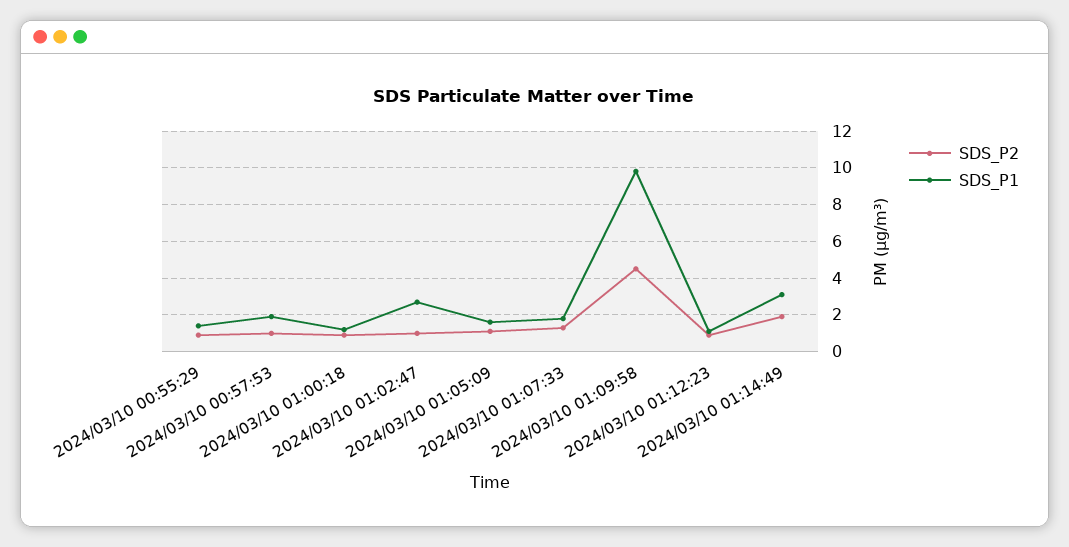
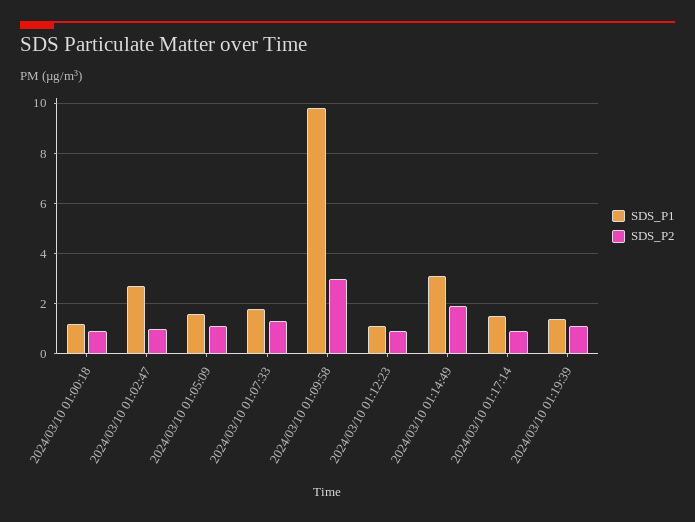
SDS_P2, 2024/03/10 00:55:29: 1 -> none
SDS_P1, 2024/03/10 00:55:29: 1.5 -> none
SDS_P2, 2024/03/10 00:57:53: 1 -> none
SDS_P1, 2024/03/10 00:57:53: 2 -> none
SDS_P2, 2024/03/10 01:09:58: 4.5 -> 3
SDS_P1, 2024/03/10 01:17:14: none -> 1.5
SDS_P2, 2024/03/10 01:17:14: none -> 1
SDS_P1, 2024/03/10 01:19:39: none -> 1.5
SDS_P2, 2024/03/10 01:19:39: none -> 1

